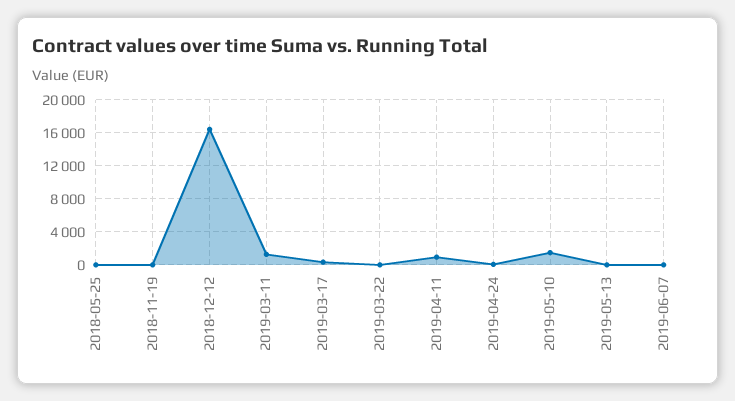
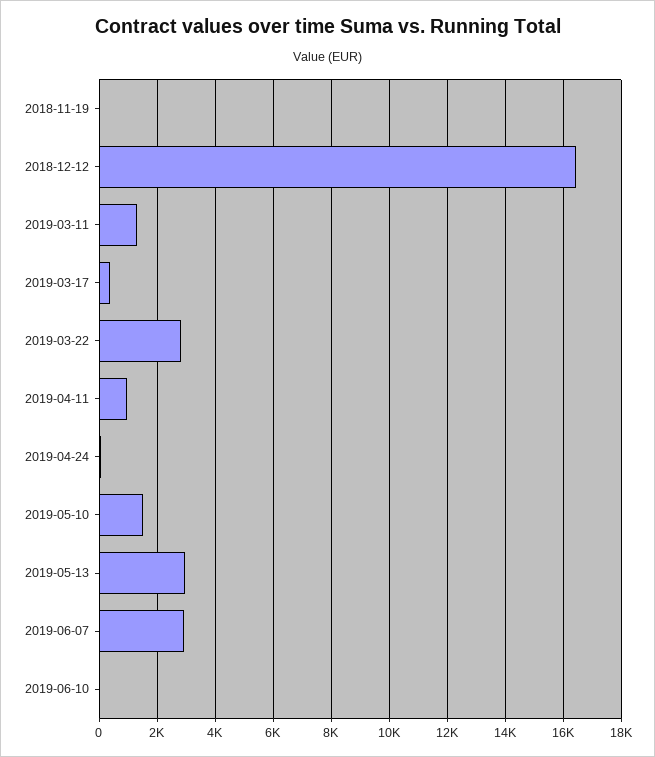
2018-05-25: 0 -> none
2019-03-22: 0 -> 2750
2019-05-13: 0 -> 3000
2019-06-07: 0 -> 3000
2019-06-10: none -> 0

